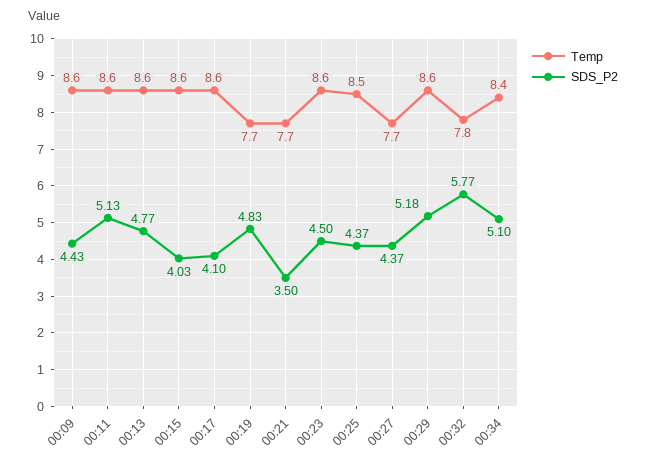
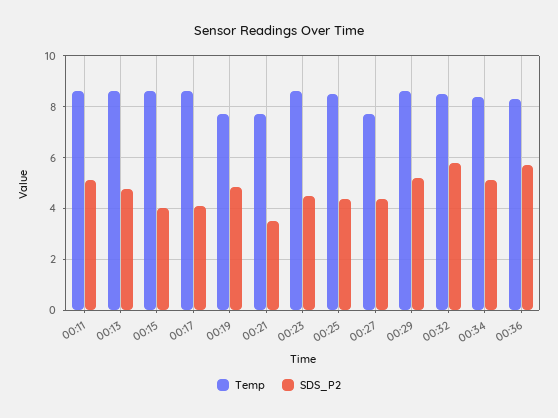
Temp, 00:09: 8.6 -> none
SDS_P2, 00:09: 4.43 -> none
Temp, 00:32: 7.8 -> 8.5
Temp, 00:36: none -> 8.25
SDS_P2, 00:36: none -> 5.75

